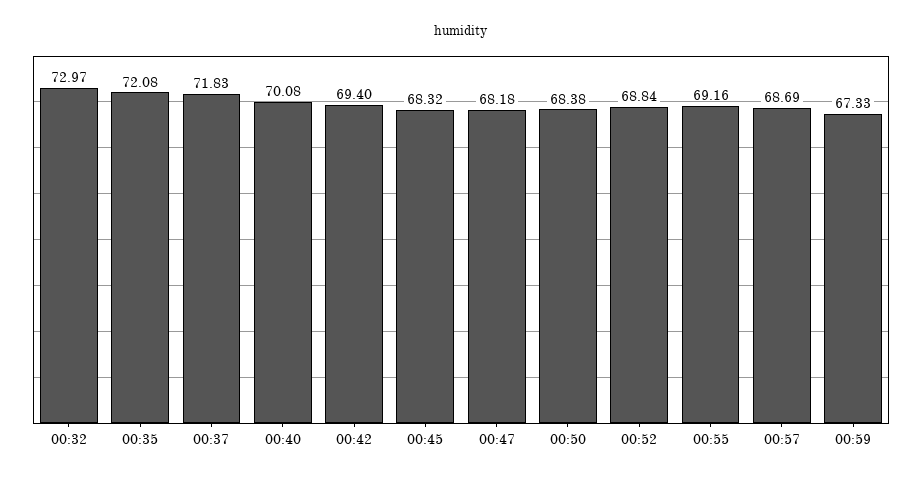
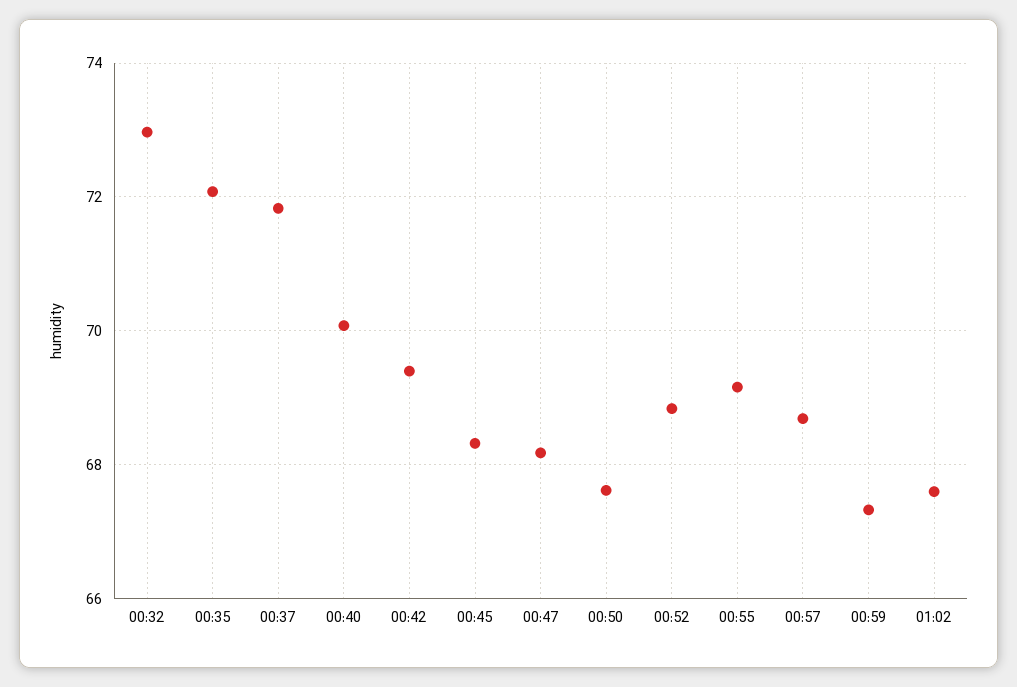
00:50: 68.38 -> 67.6
01:02: none -> 67.6

